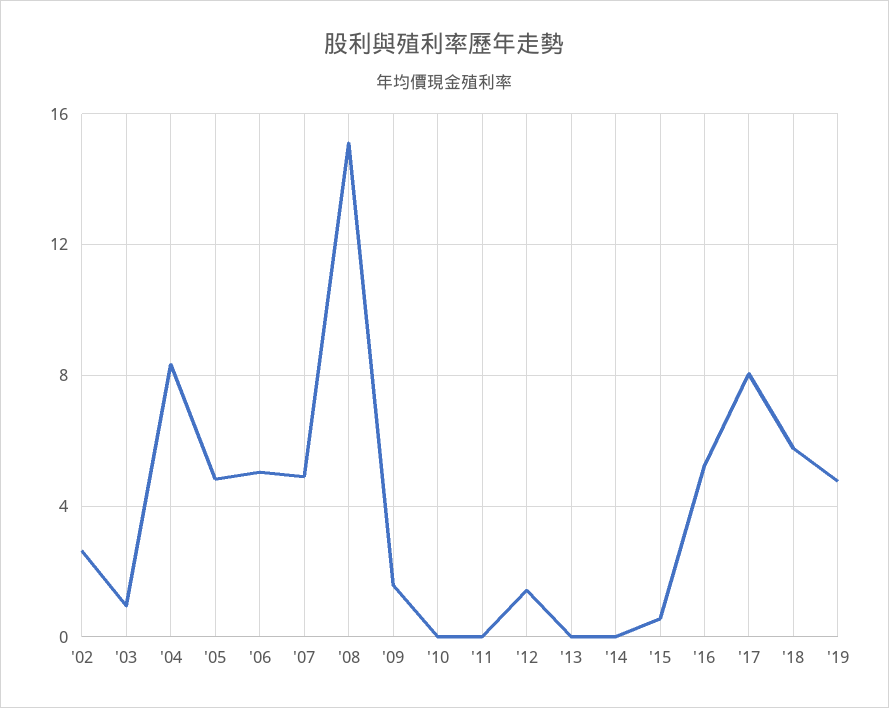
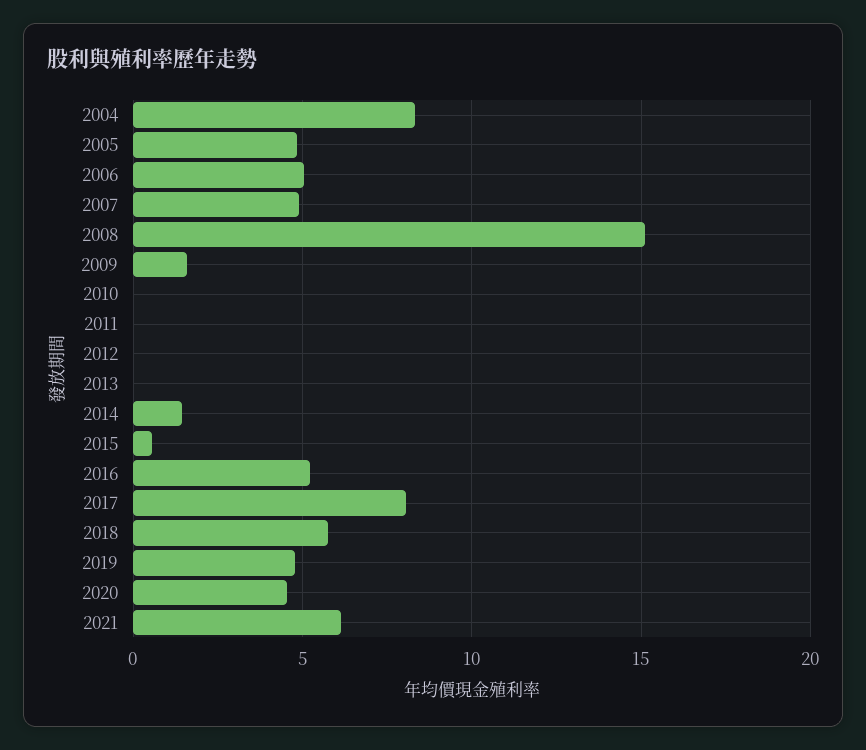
'02: 2.5 -> none
'03: 1 -> none
'12: 1.5 -> 0
'14: 0 -> 1.5
2020: none -> 4.5
2021: none -> 6

